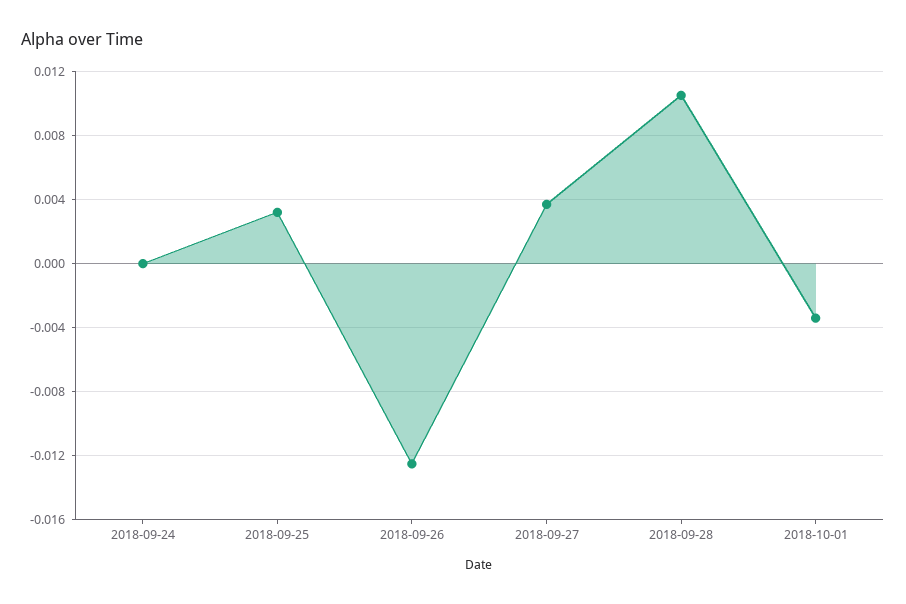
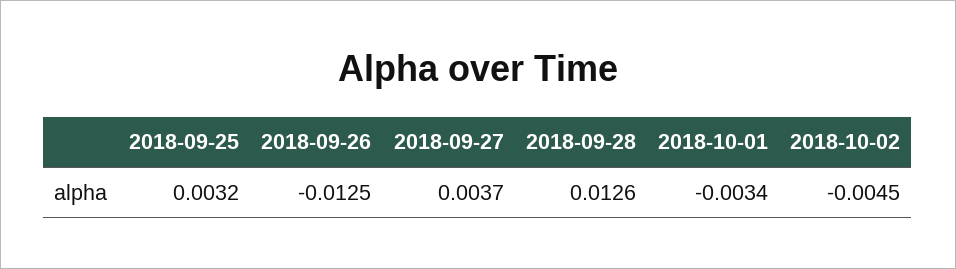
2018-09-24: 0 -> none
2018-09-28: 0.0105 -> 0.0126
2018-10-02: none -> -0.0045

